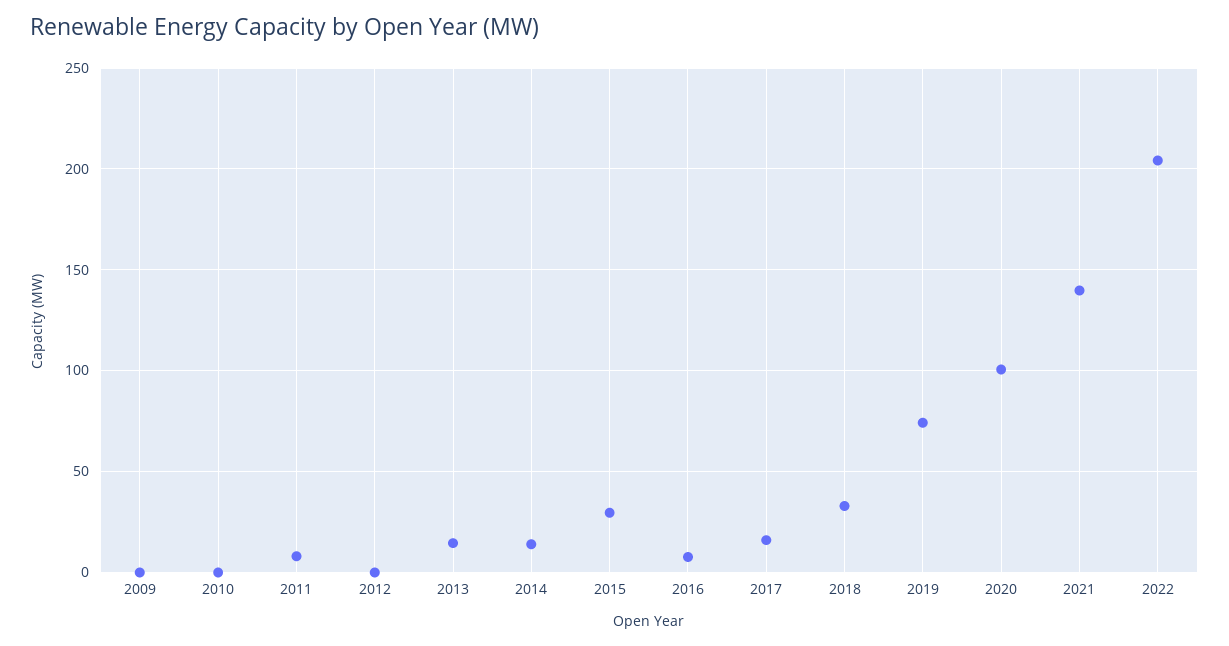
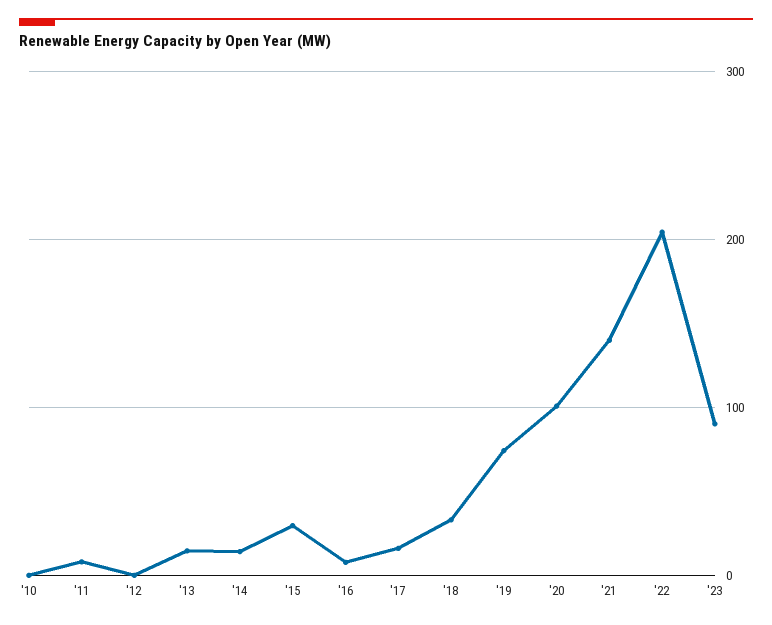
2009: 0 -> none
'23: none -> 90

